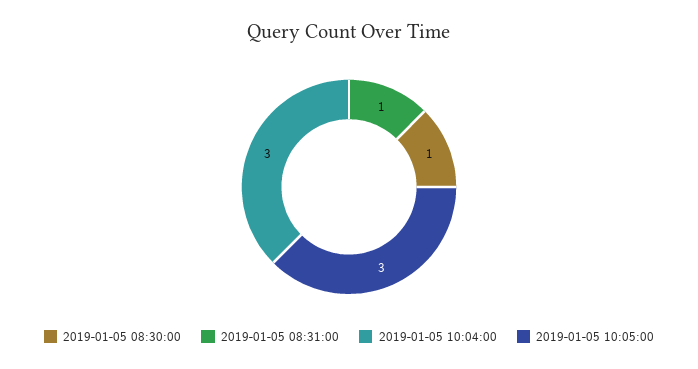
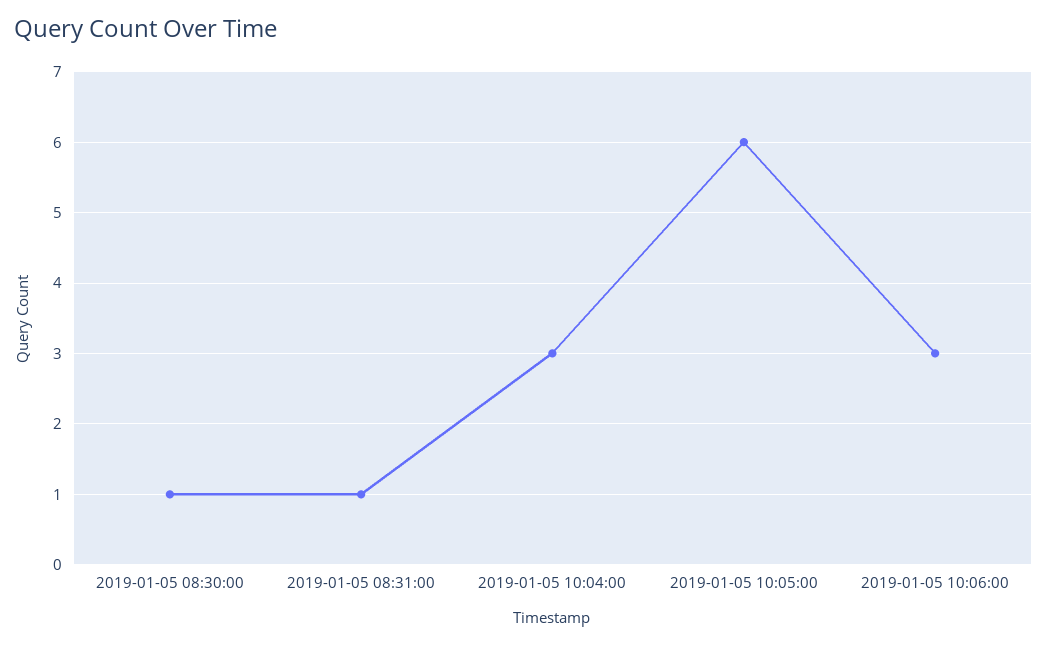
2019-01-05 10:05:00: 3 -> 6
2019-01-05 10:06:00: none -> 3

